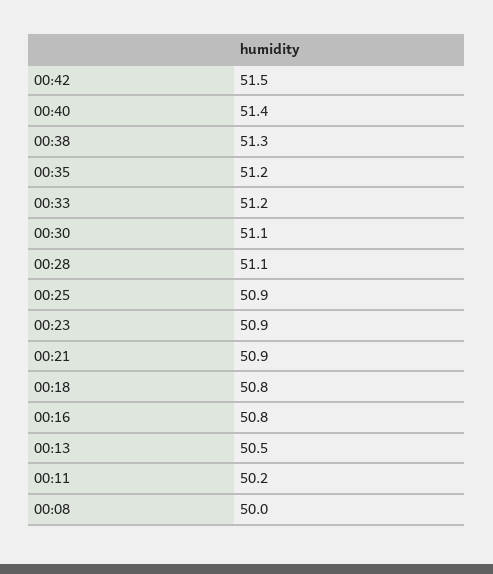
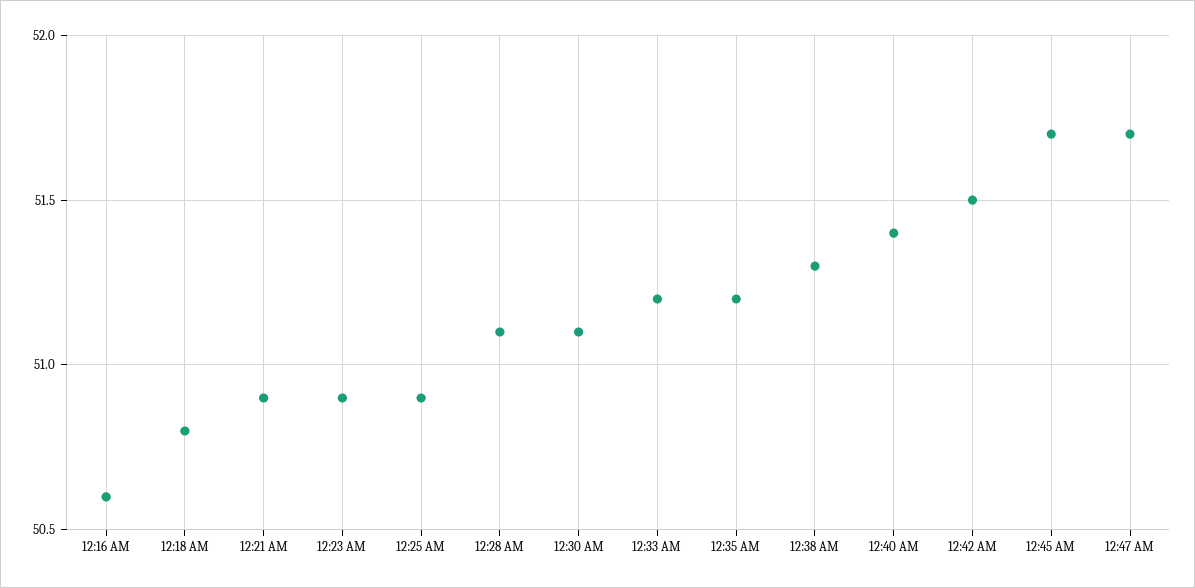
00:16: 50.8 -> 50.6
00:13: 50.5 -> none
00:11: 50.2 -> none
00:08: 50 -> none
12:45 AM: none -> 51.7
12:47 AM: none -> 51.7

